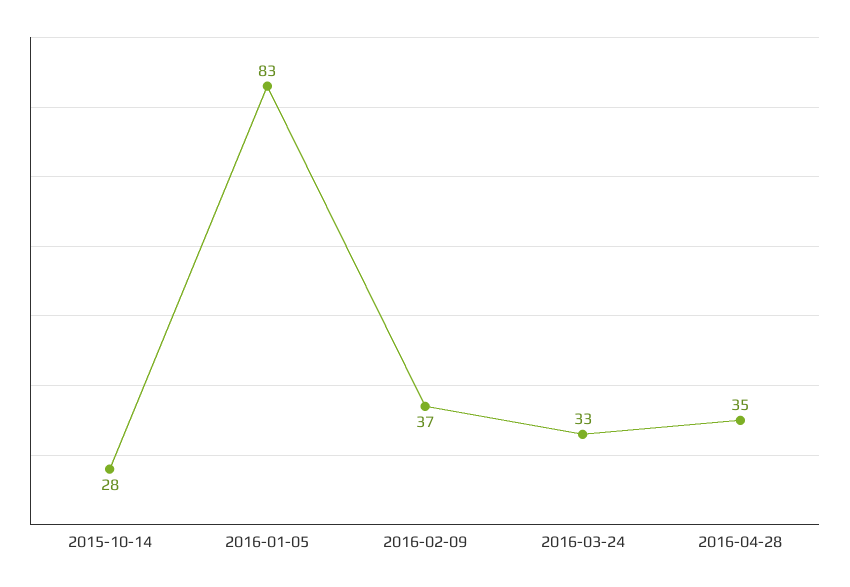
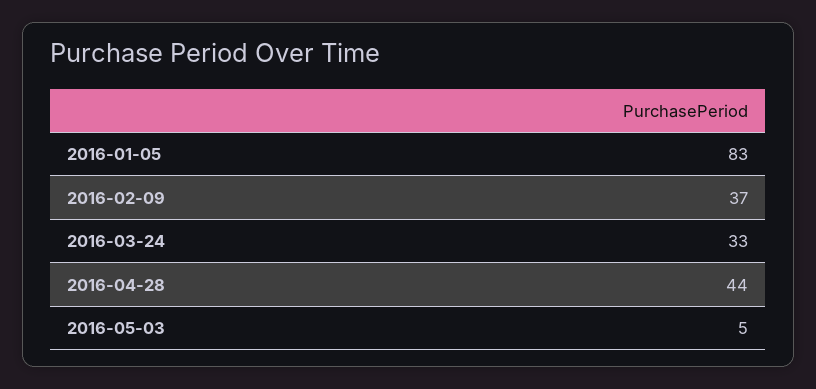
2015-10-14: 28 -> none
2016-04-28: 35 -> 44
2016-05-03: none -> 5

